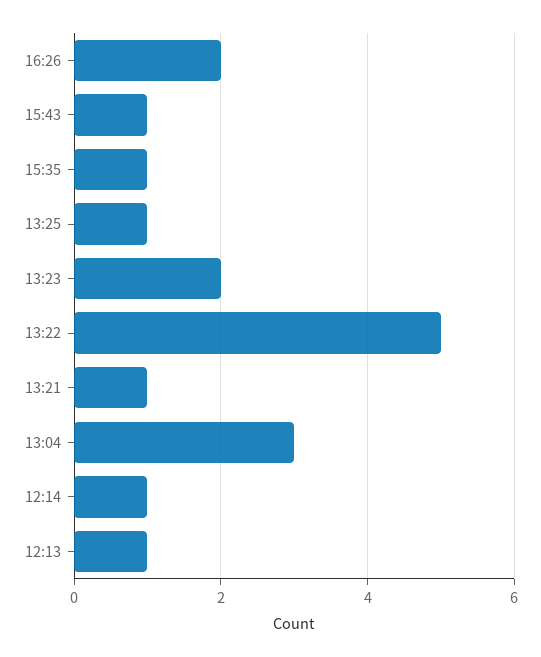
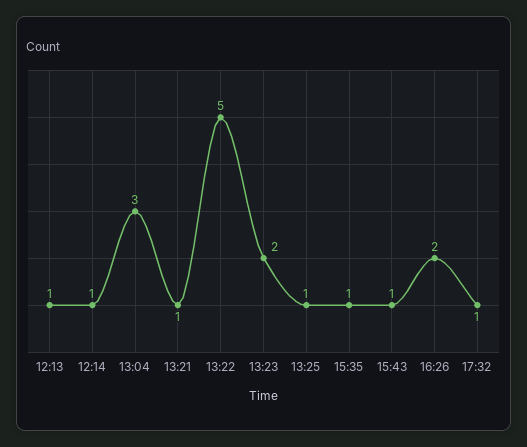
17:32: none -> 1

